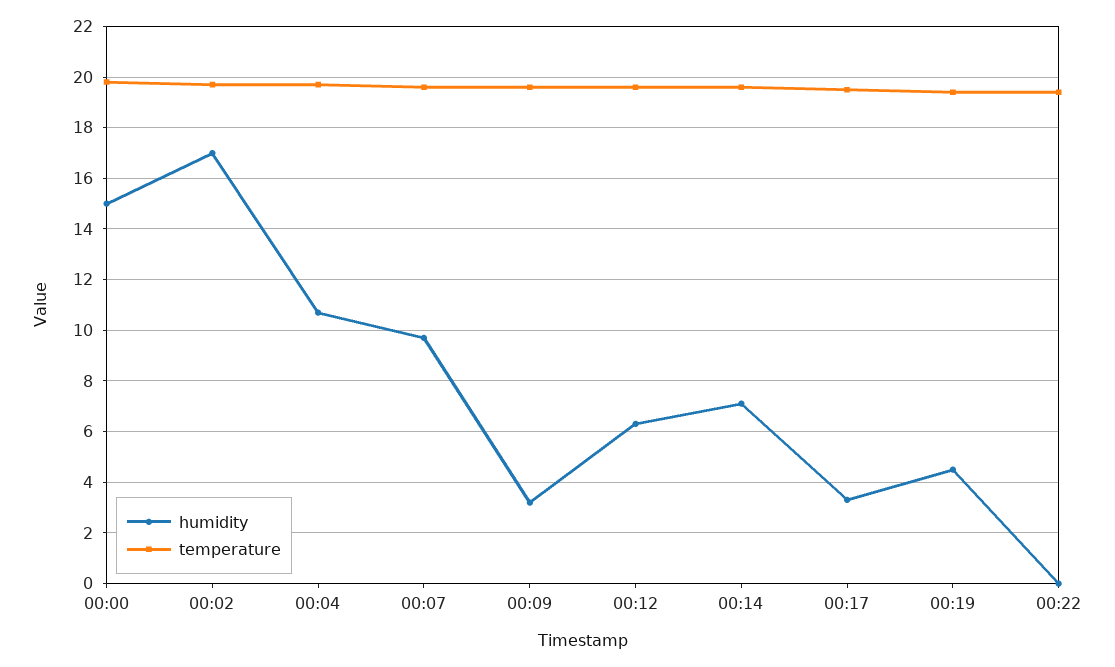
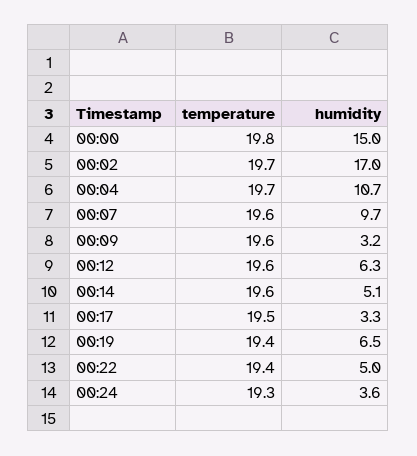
humidity, 00:14: 7 -> 5.1
humidity, 00:19: 4.5 -> 6.5
humidity, 00:22: 0 -> 5
temperature, 00:24: none -> 19.3
humidity, 00:24: none -> 3.6

